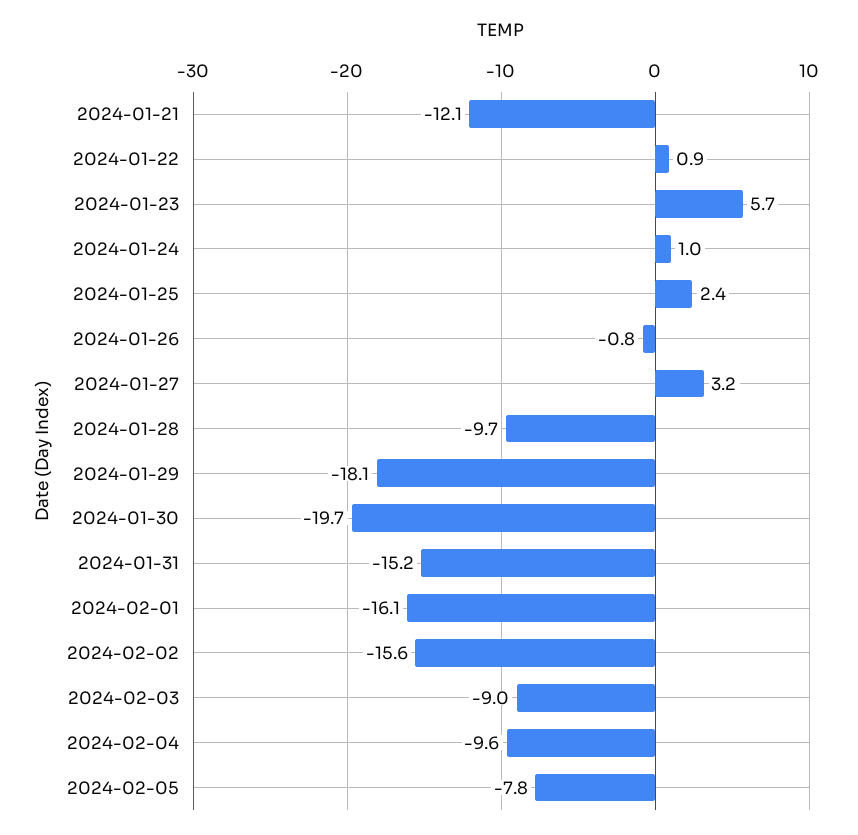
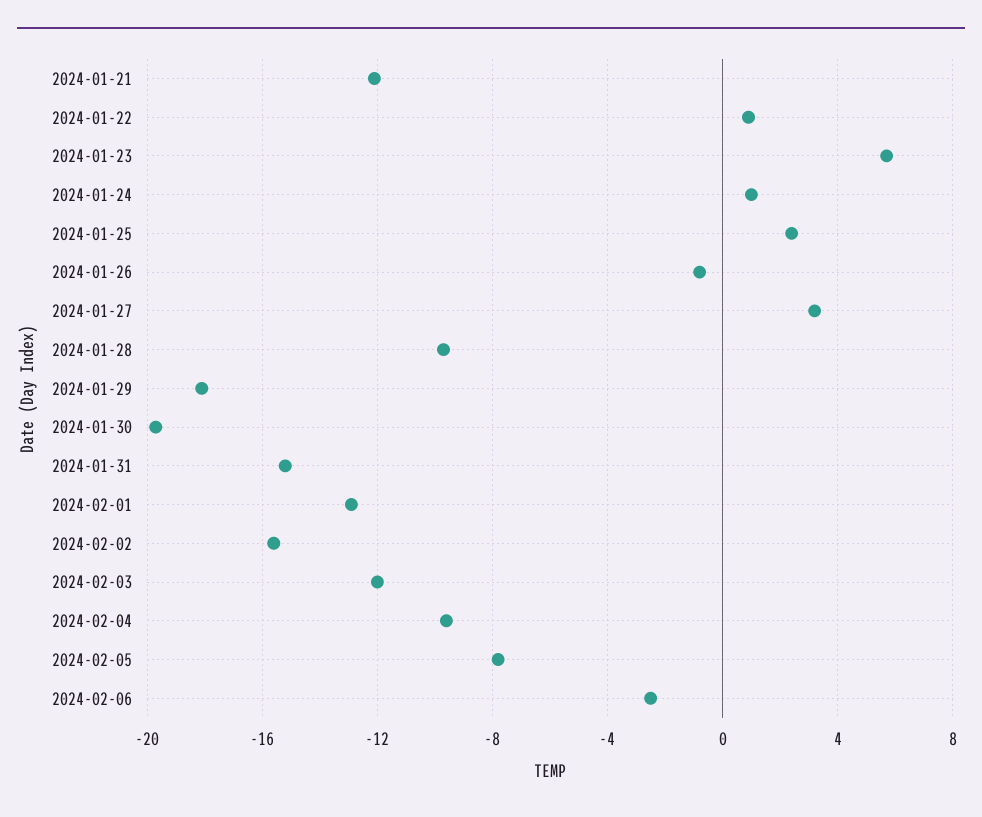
2024-02-01: -16.1 -> -13
2024-02-03: -9 -> -12
2024-02-06: none -> -2.5

